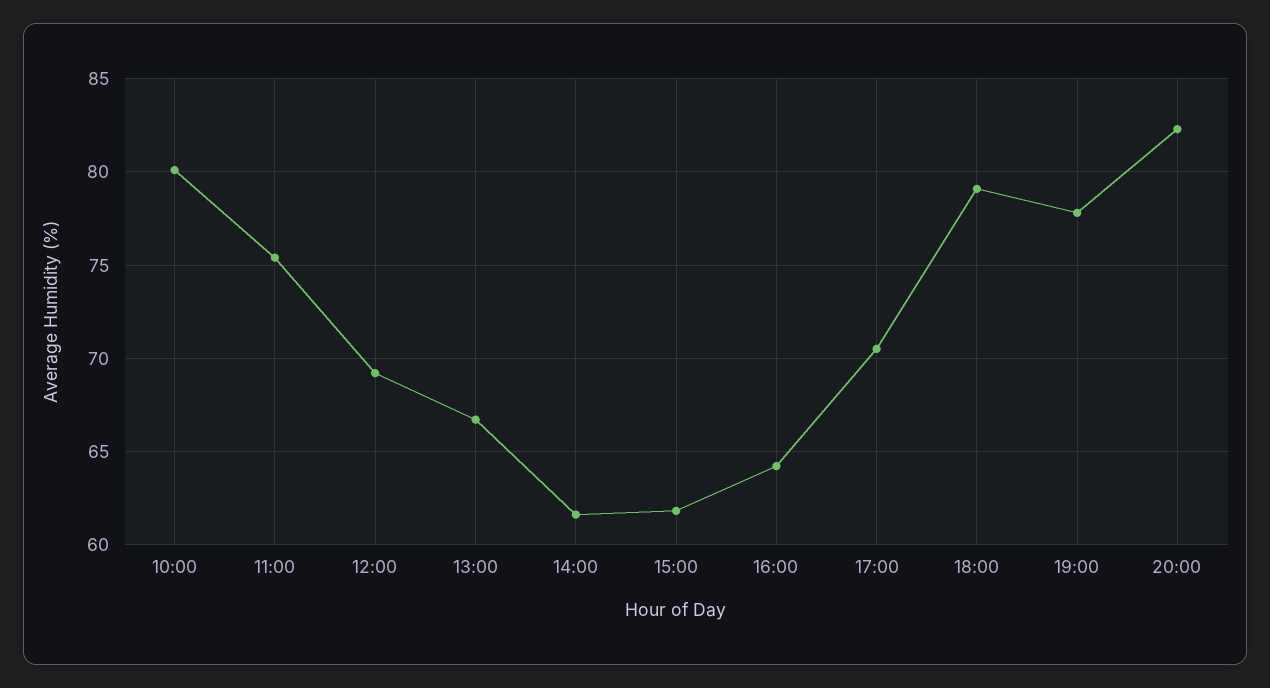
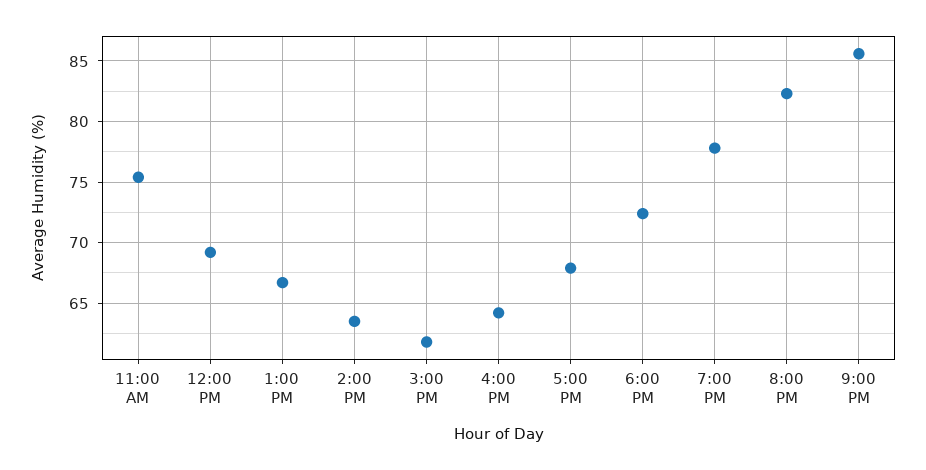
10:00: 80 -> none
14:00: 61.5 -> 63.5
17:00: 70.5 -> 68
18:00: 79 -> 72.5
9:00 PM: none -> 85.5

